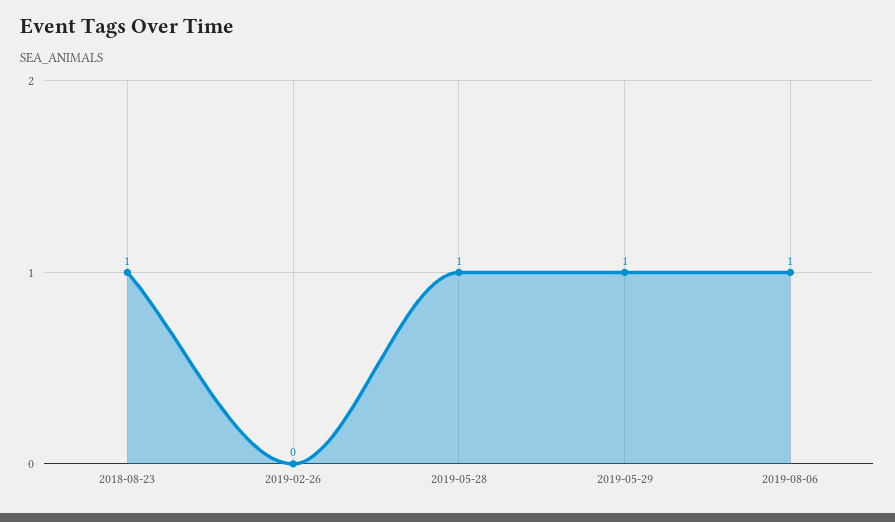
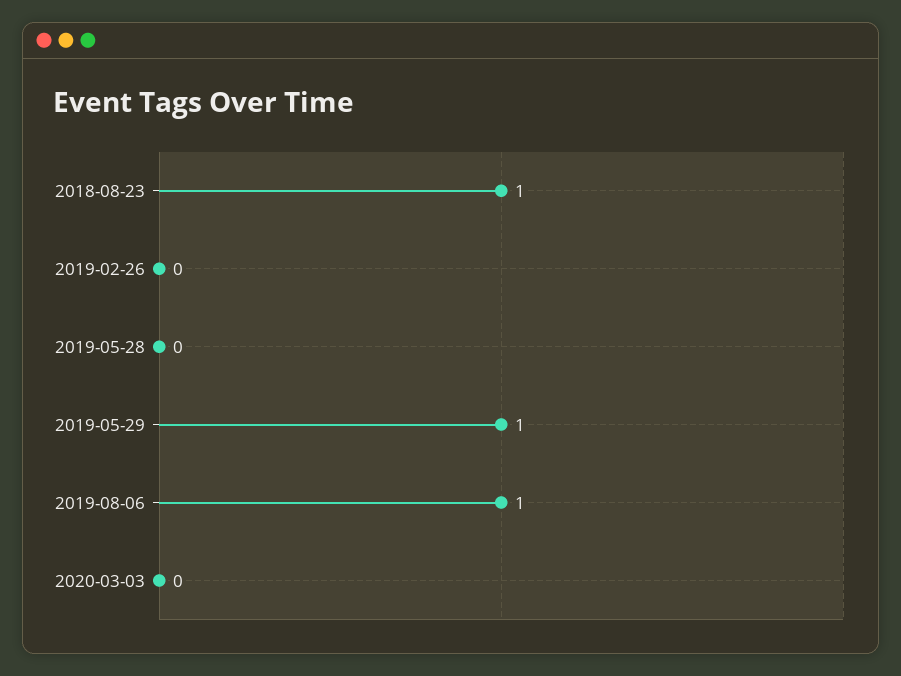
2019-05-28: 1 -> 0
2020-03-03: none -> 0

